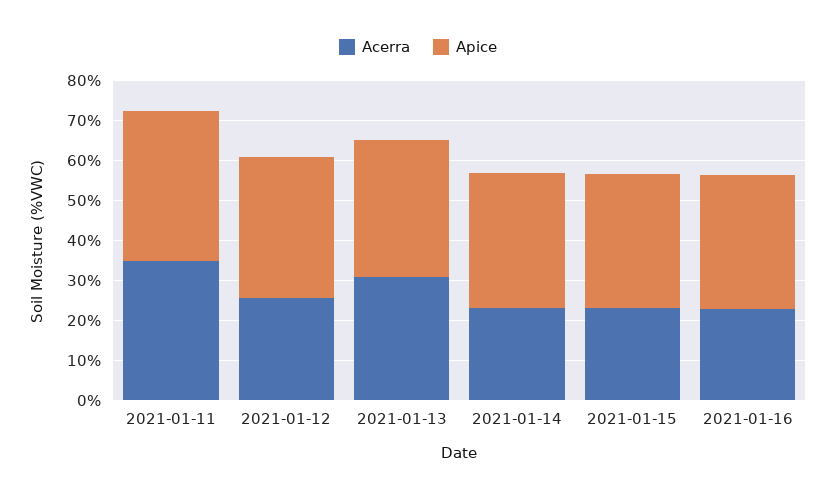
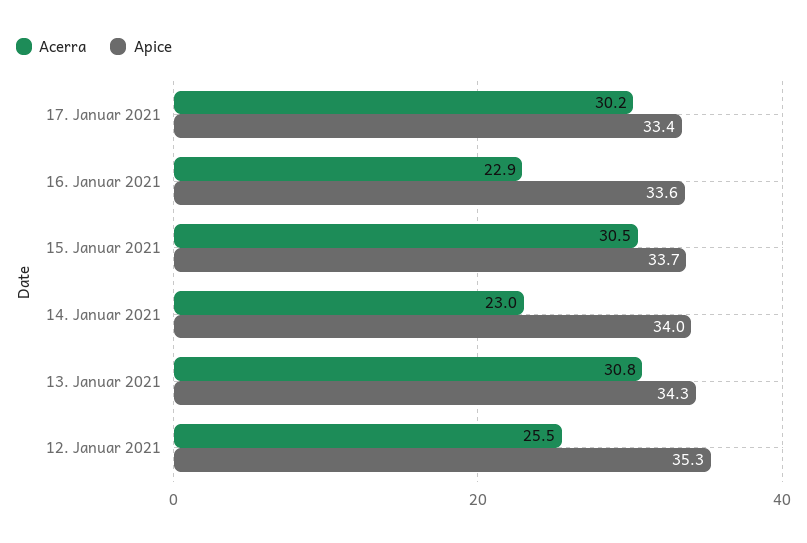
Acerra, 2021-01-11: 35 -> none
Apice, 2021-01-11: 37.5 -> none
Acerra, 2021-01-15: 22.5 -> 30.5
Acerra, 17. Januar 2021: none -> 30.2
Apice, 17. Januar 2021: none -> 33.4

